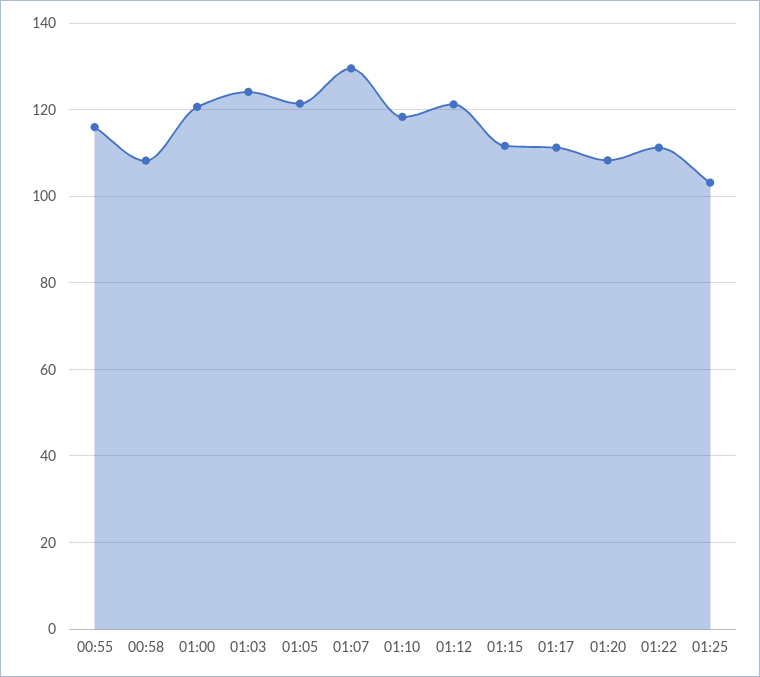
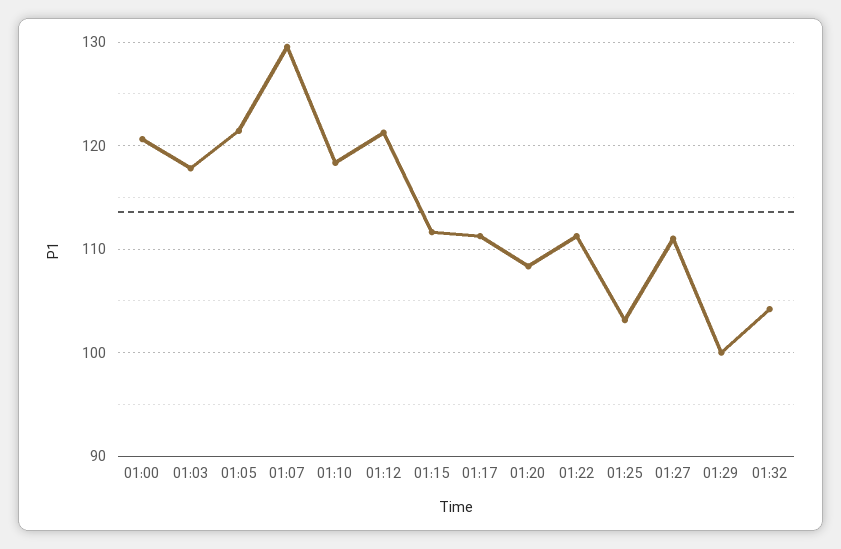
00:55: 116 -> none
00:58: 108 -> none
01:03: 124 -> 118
01:27: none -> 111
01:29: none -> 100
01:32: none -> 104

